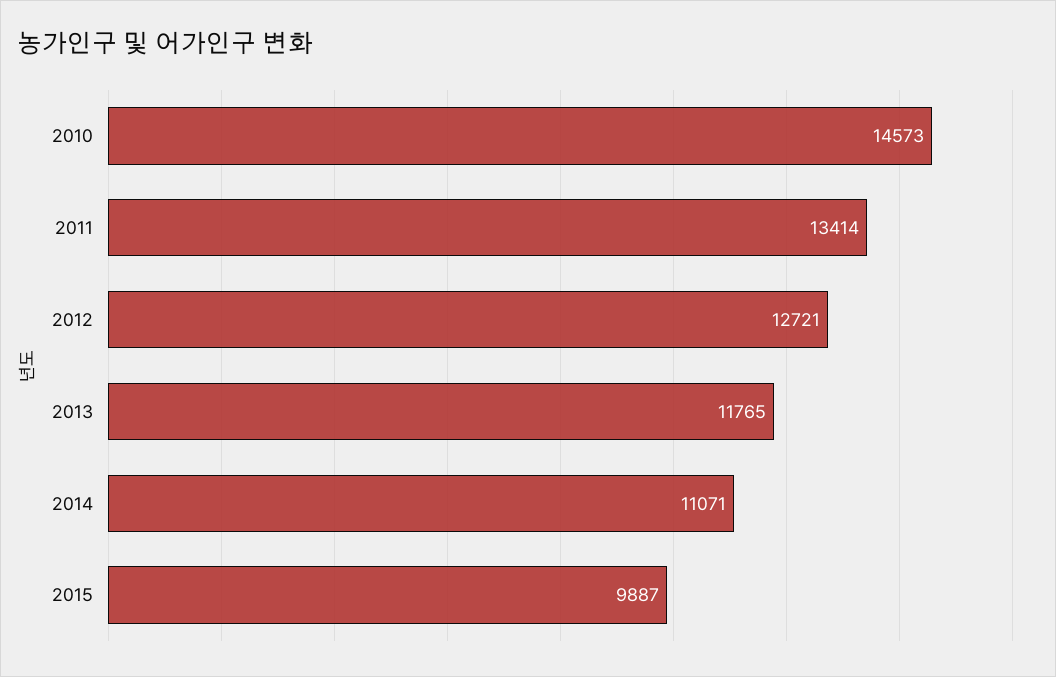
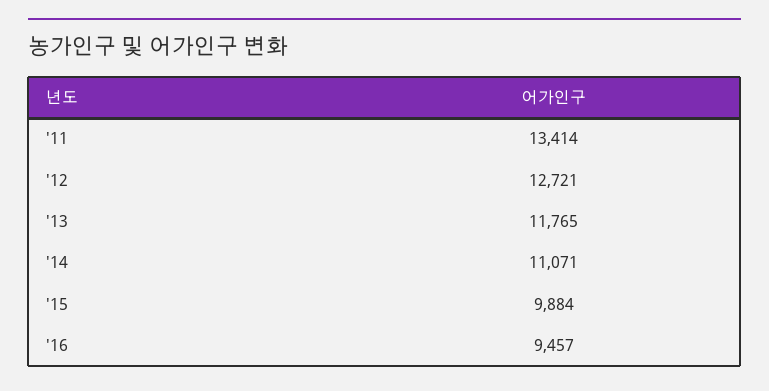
2010: 14573 -> none
2015: 9887 -> 9884
'16: none -> 9457

